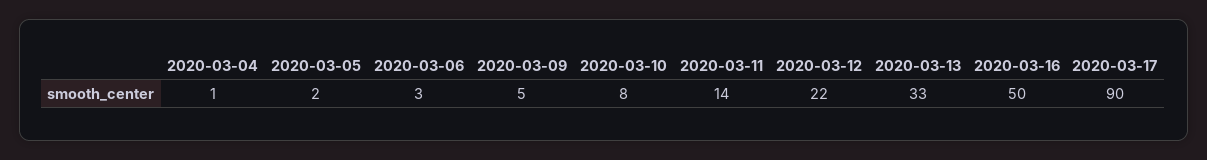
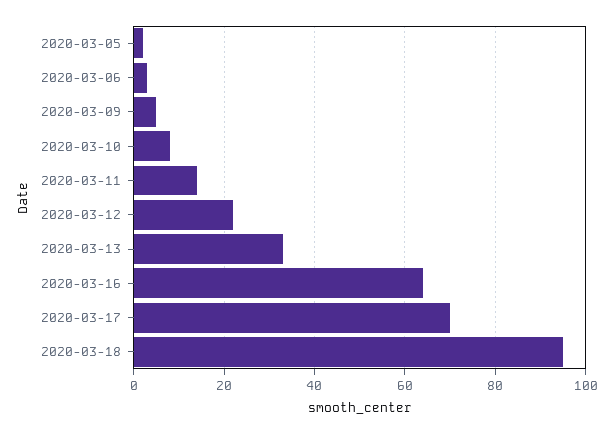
2020-03-04: 1 -> none
2020-03-16: 50 -> 65
2020-03-17: 90 -> 70
2020-03-18: none -> 95

